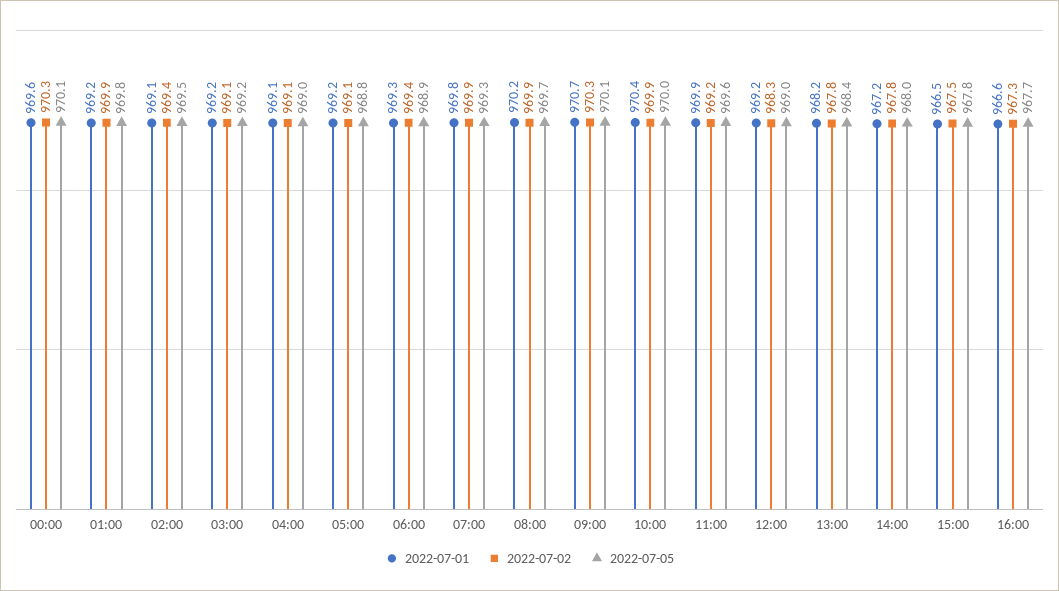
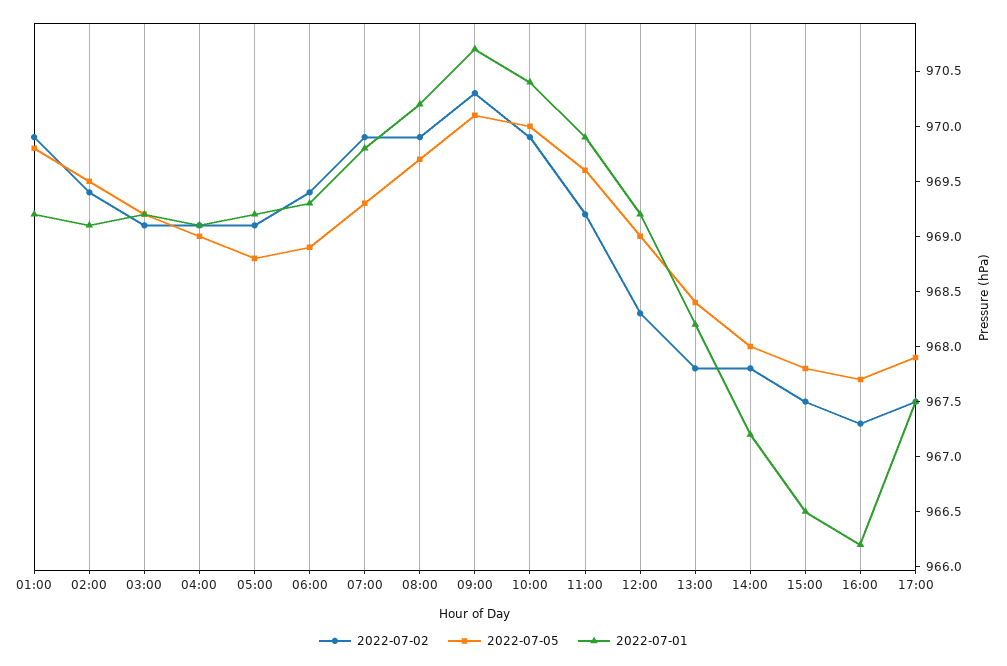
2022-07-01, 00:00: 969.6 -> none
2022-07-02, 00:00: 970.3 -> none
2022-07-05, 00:00: 970.1 -> none
2022-07-01, 16:00: 966.6 -> 966.2
2022-07-02, 17:00: none -> 967.5
2022-07-05, 17:00: none -> 967.9
2022-07-01, 17:00: none -> 967.5

